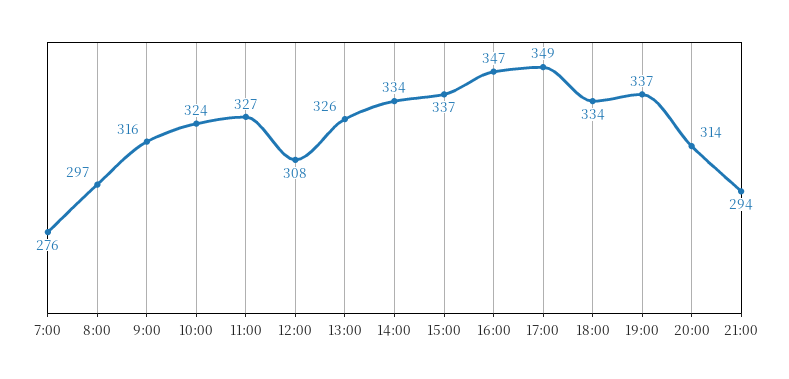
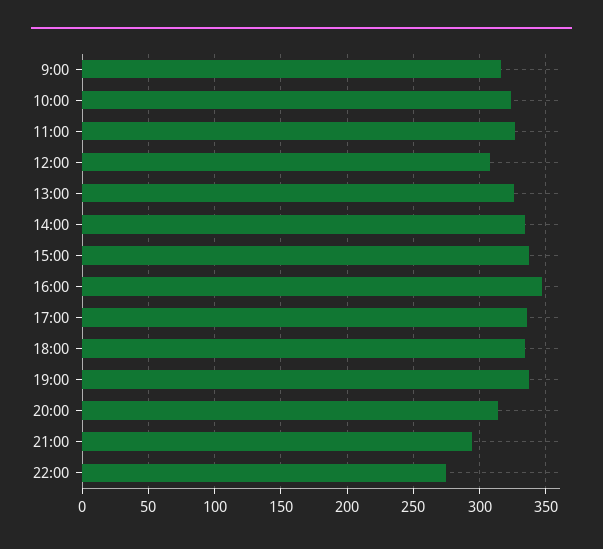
7:00: 276 -> none
8:00: 297 -> none
17:00: 349 -> 335
22:00: none -> 275

